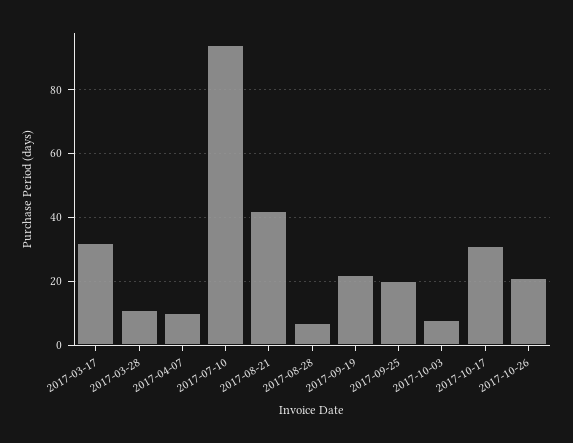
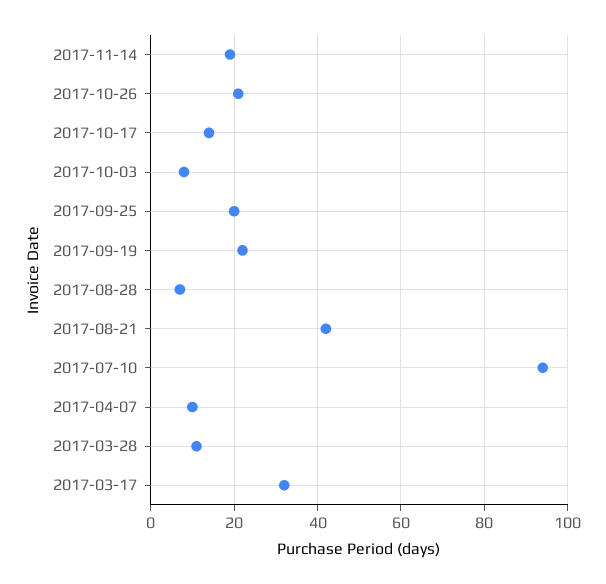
2017-10-17: 30 -> 15
2017-11-14: none -> 20

